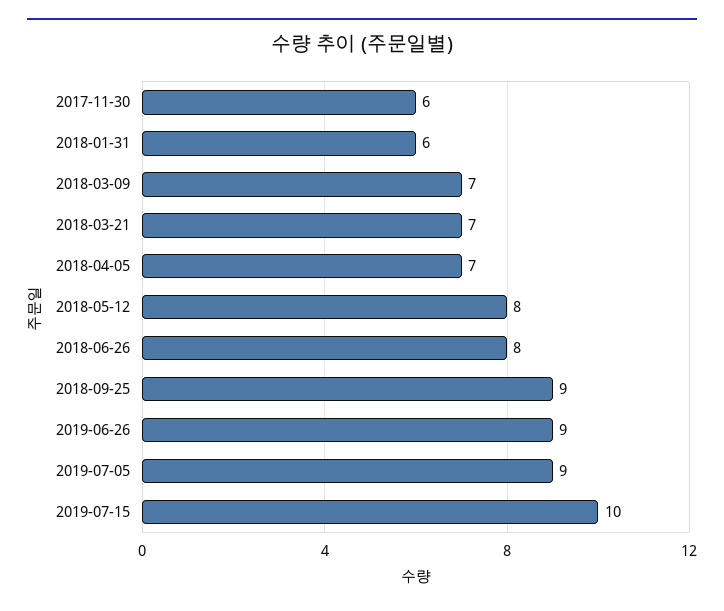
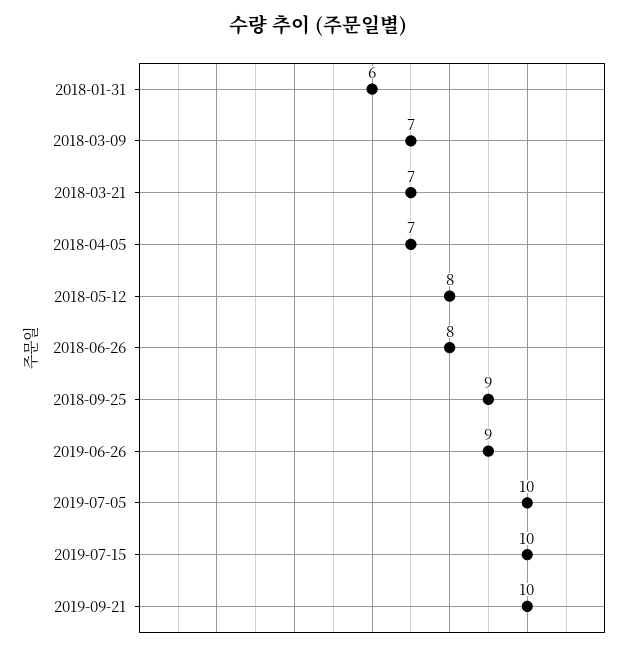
2017-11-30: 6 -> none
2019-07-05: 9 -> 10
2019-09-21: none -> 10

